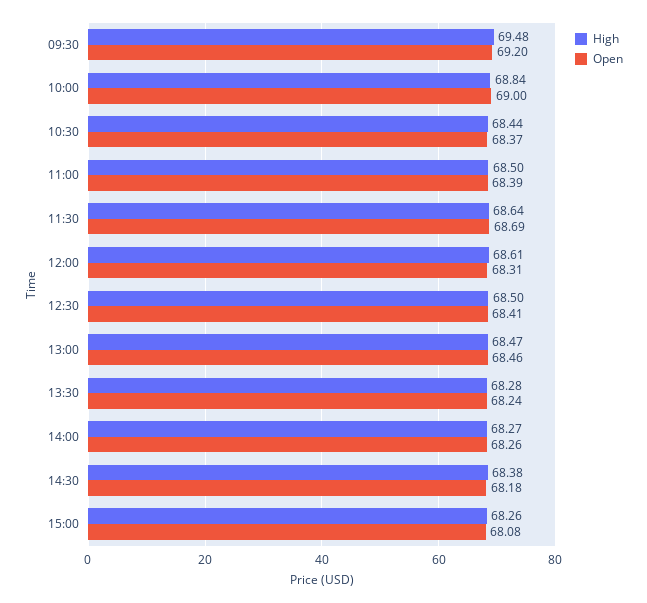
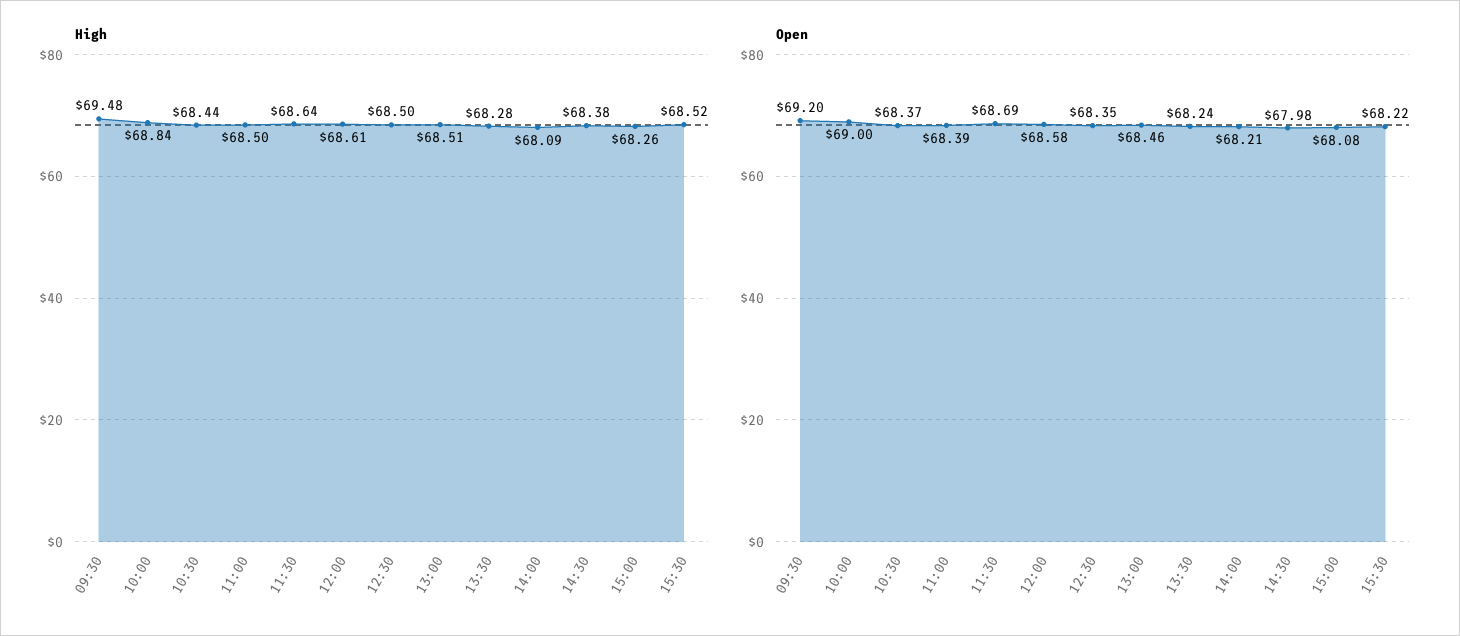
Open, 12:00: 68.31 -> 68.58
Open, 12:30: 68.41 -> 68.35
High, 13:00: 68.47 -> 68.51
High, 14:00: 68.27 -> 68.09
Open, 14:00: 68.26 -> 68.21
Open, 14:30: 68.18 -> 67.98
High, 15:30: none -> 68.52
Open, 15:30: none -> 68.22

